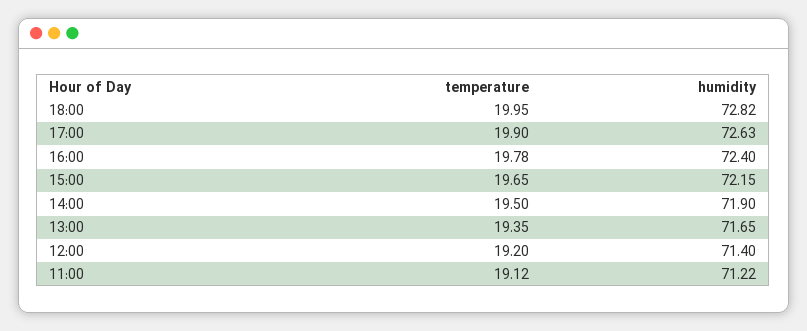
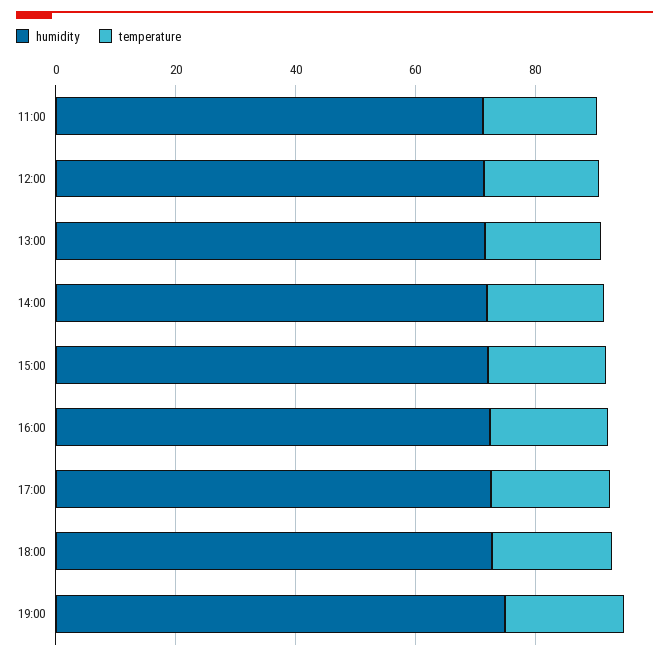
humidity, 19:00: none -> 75
temperature, 19:00: none -> 20

